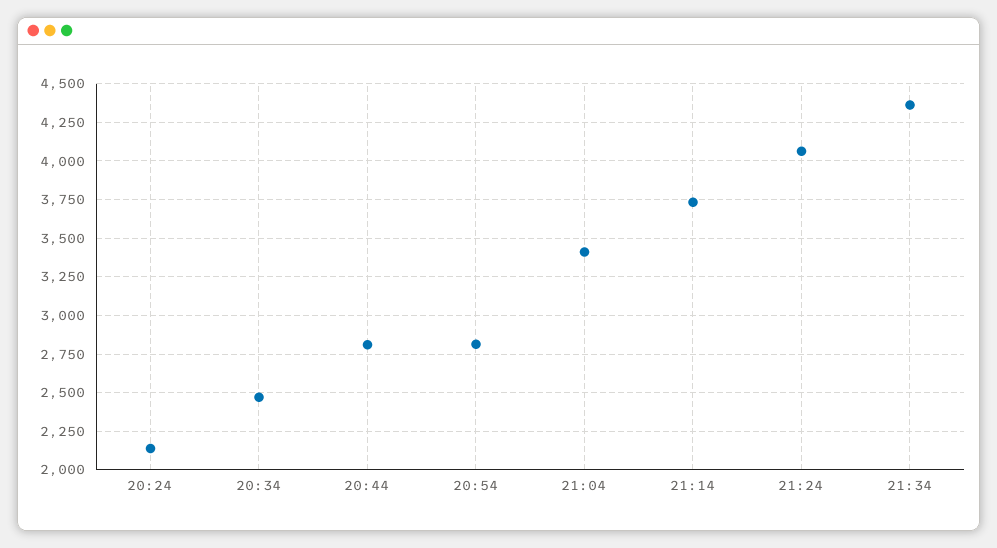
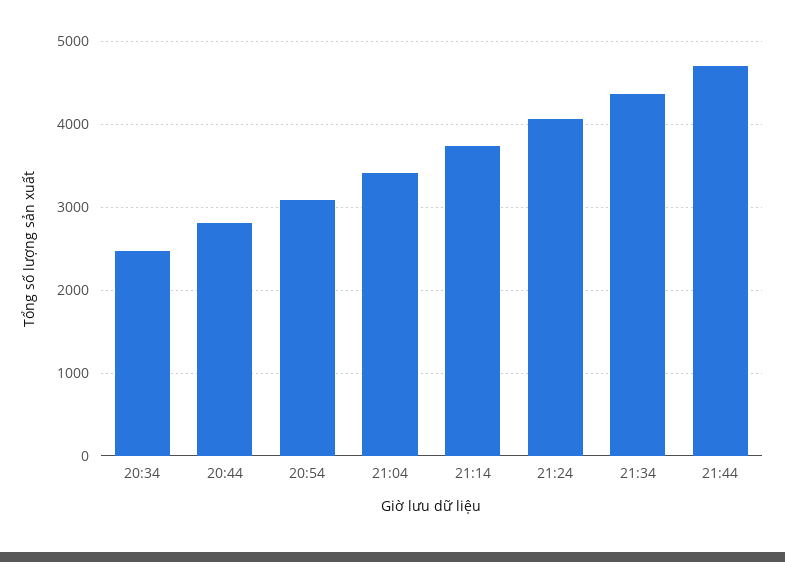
20:24: 2150 -> none
20:54: 2800 -> 3100
21:44: none -> 4700

